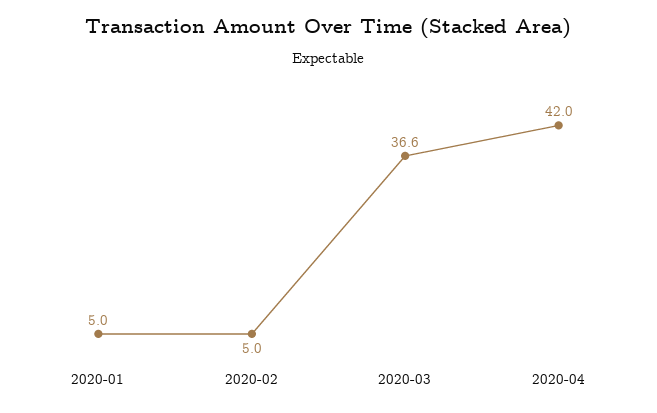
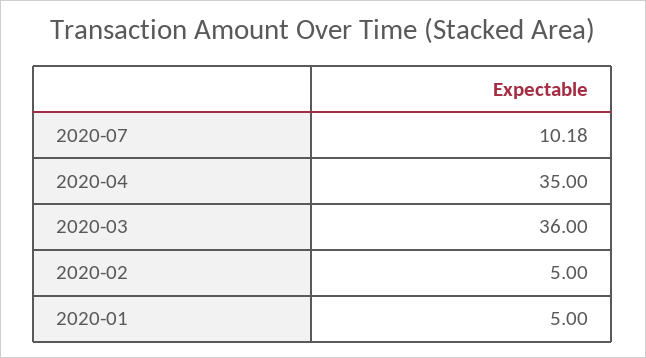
2020-03: 36.6 -> 36
2020-04: 42 -> 35
2020-07: none -> 10.18

